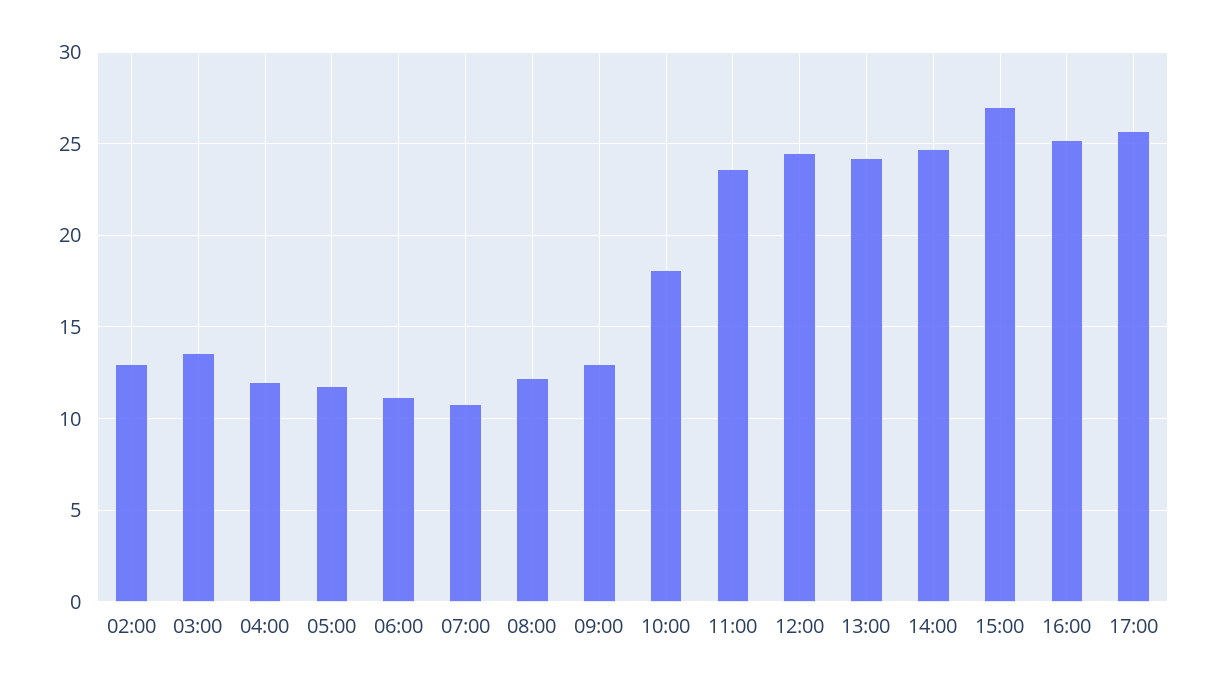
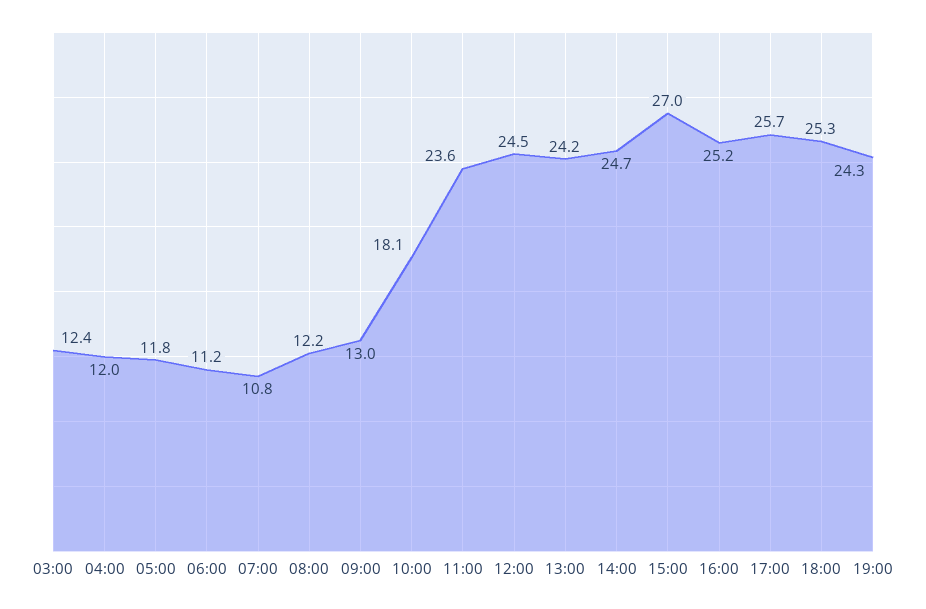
02:00: 13 -> none
03:00: 13.5 -> 12.4
18:00: none -> 25.3
19:00: none -> 24.3

